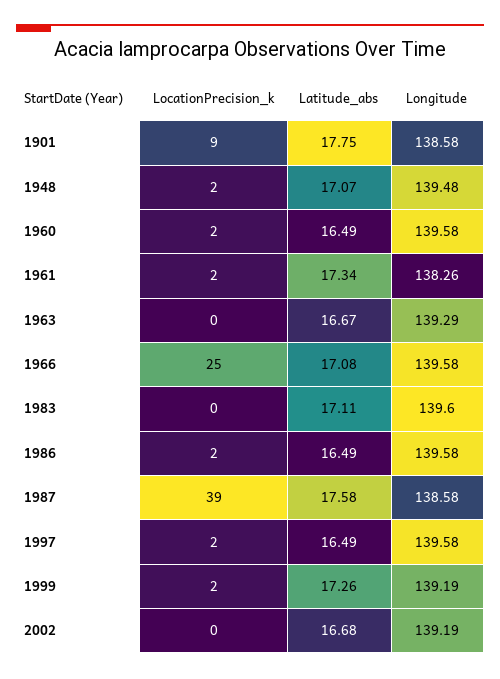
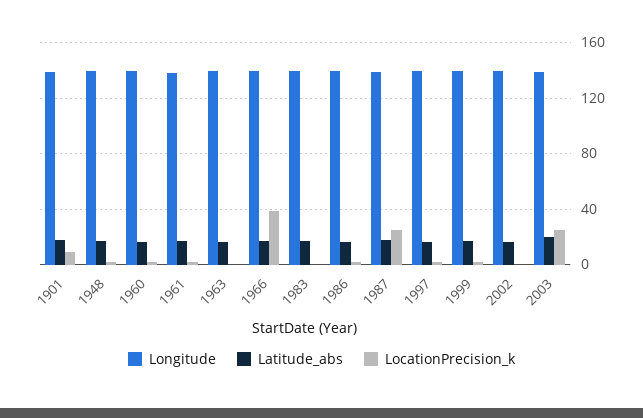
LocationPrecision_k, 1966: 25 -> 40
LocationPrecision_k, 1987: 39 -> 25
Longitude, 2003: none -> 140
Latitude_abs, 2003: none -> 20
LocationPrecision_k, 2003: none -> 25

